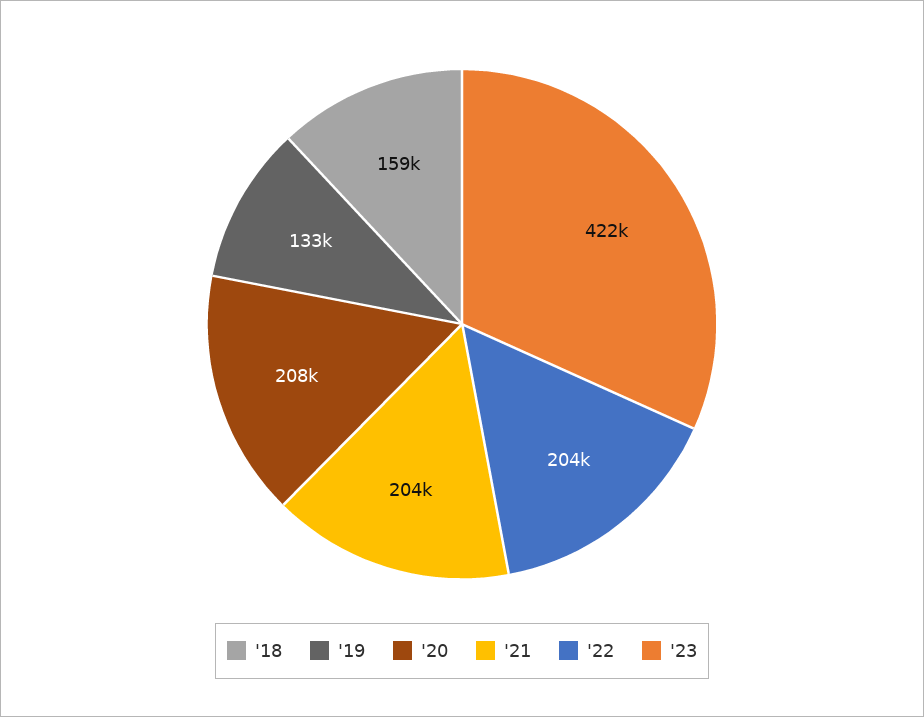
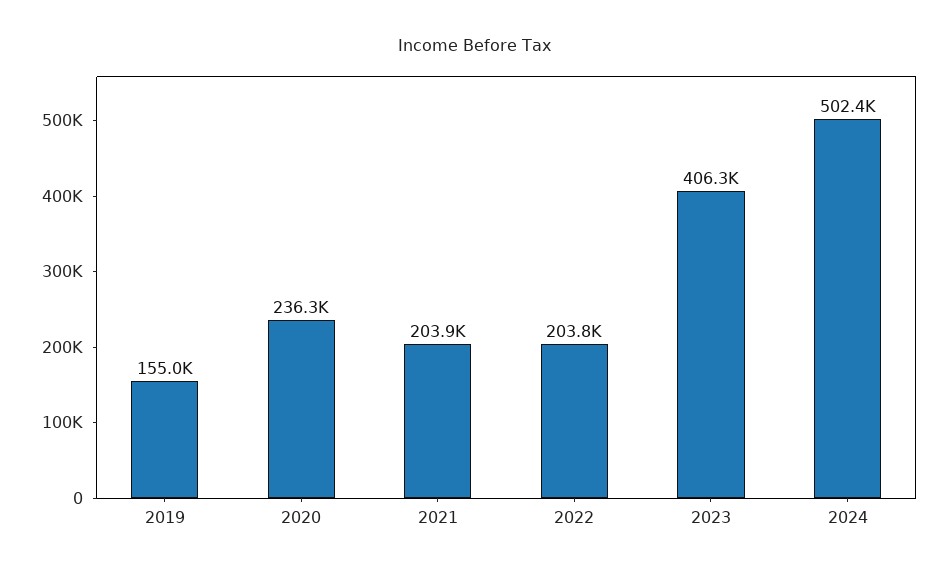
'18: 159000 -> none
'19: 133000 -> 155000
'20: 208000 -> 236300
'23: 422000 -> 406300
2024: none -> 502400

